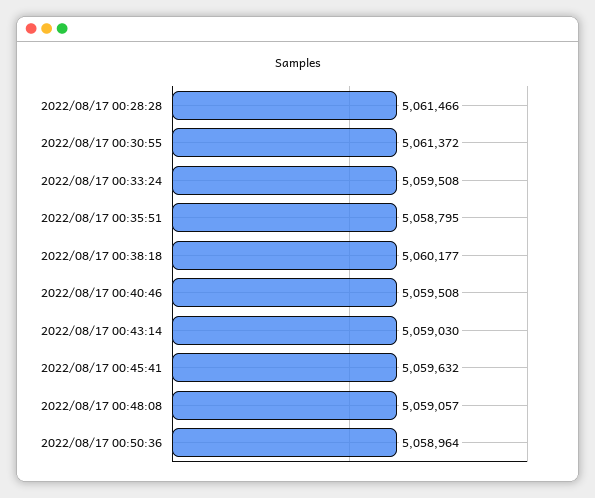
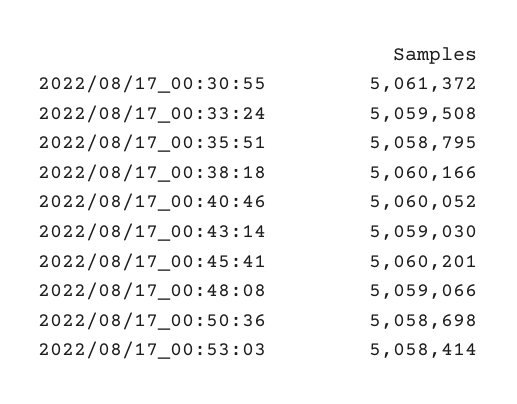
2022/08/17 00:28:28: 5061466 -> none
2022/08/17 00:38:18: 5060177 -> 5060166
2022/08/17 00:40:46: 5059508 -> 5060052
2022/08/17 00:45:41: 5059632 -> 5060201
2022/08/17 00:48:08: 5059057 -> 5059066
2022/08/17 00:50:36: 5058964 -> 5058698
2022/08/17_00:53:03: none -> 5058414

